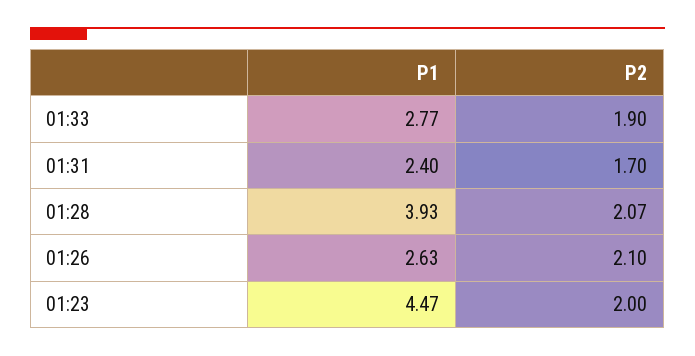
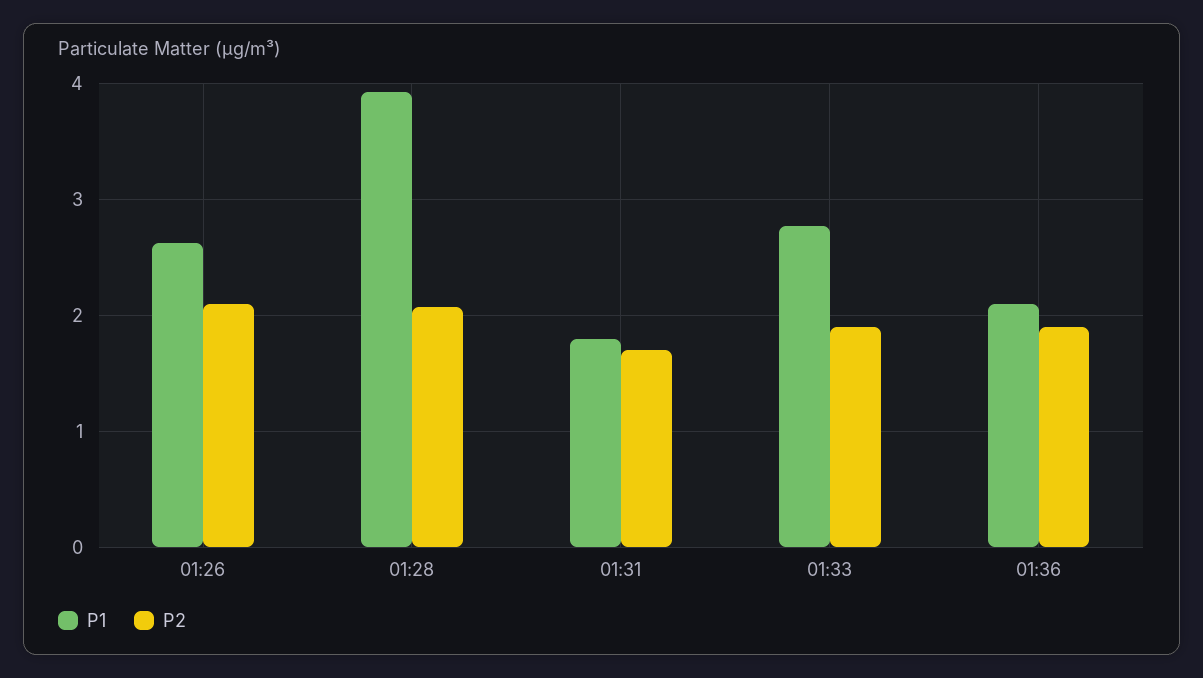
P1, 01:31: 2.4 -> 1.8
P1, 01:23: 4.47 -> none
P2, 01:23: 2 -> none
P1, 01:36: none -> 2.1
P2, 01:36: none -> 1.9

